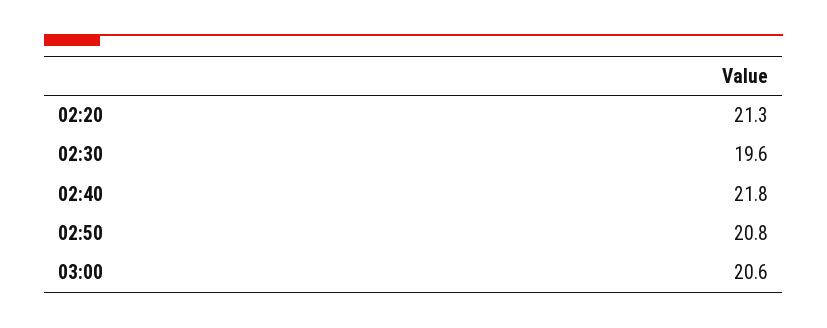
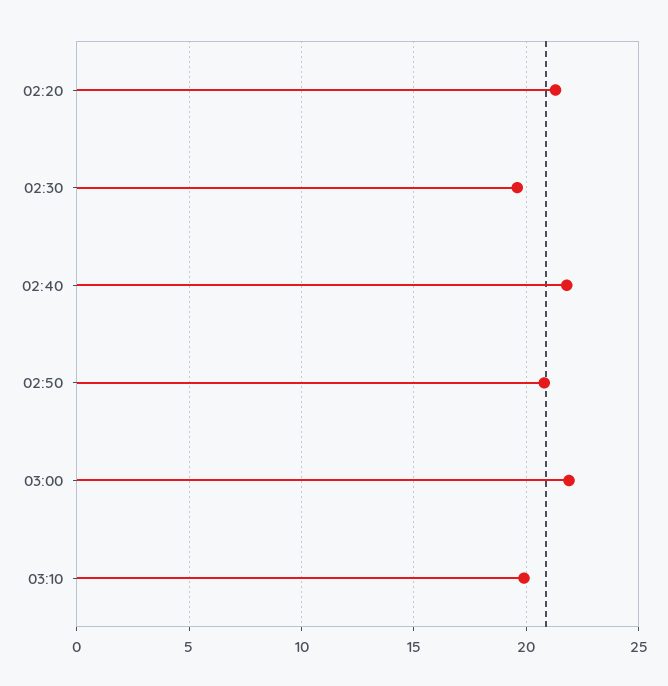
03:00: 20.6 -> 22
03:10: none -> 20

